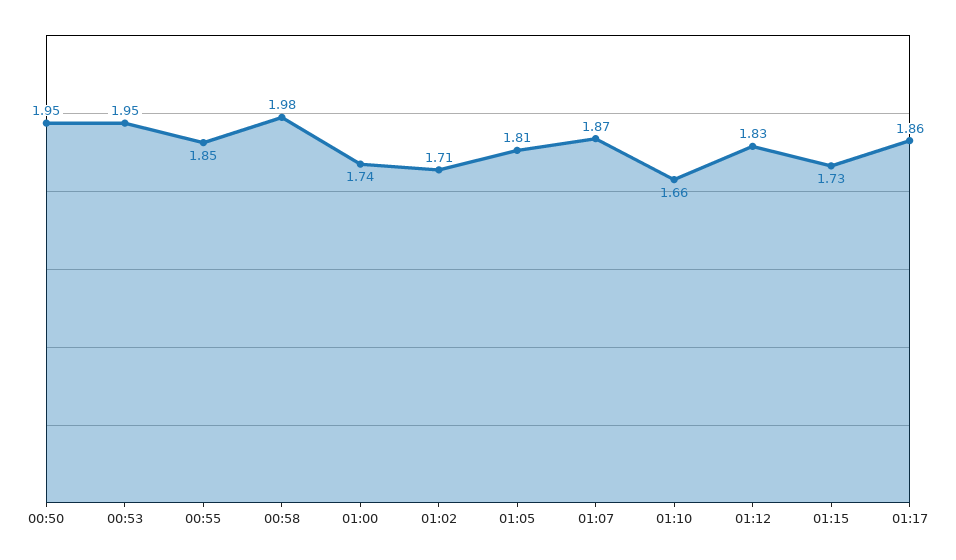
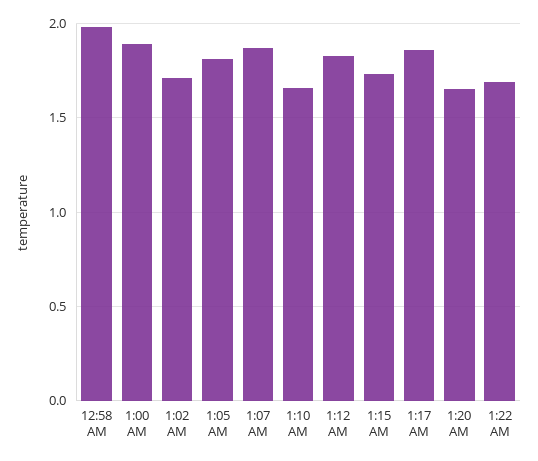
00:50: 1.95 -> none
00:53: 1.95 -> none
00:55: 1.85 -> none
01:00: 1.74 -> 1.9
1:20 AM: none -> 1.65
1:22 AM: none -> 1.7

